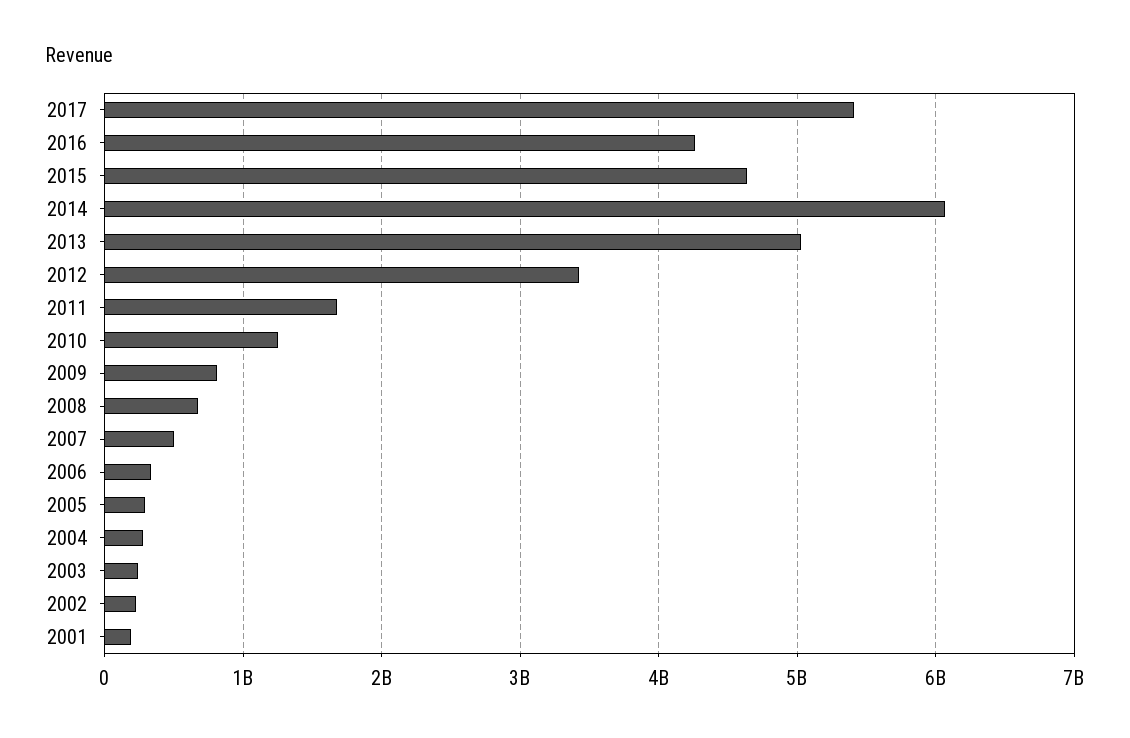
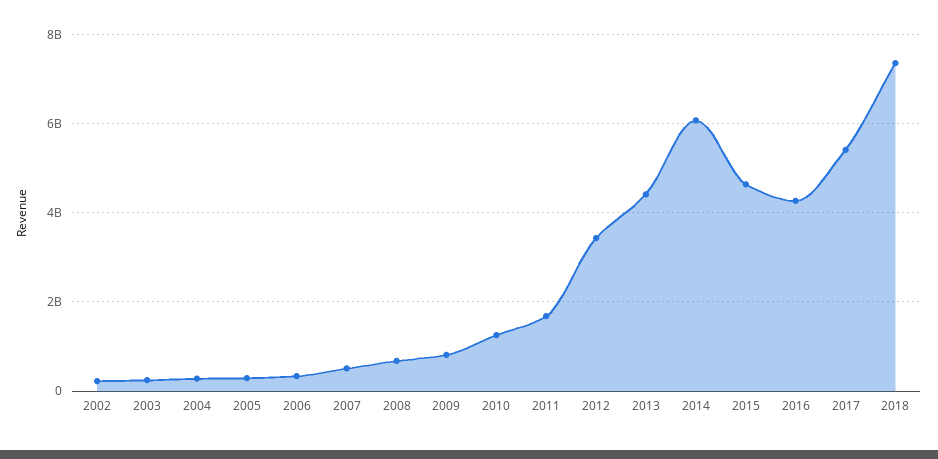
2013: 5000000000 -> 4400000000
2001: 200000000 -> none
2018: none -> 7400000000

